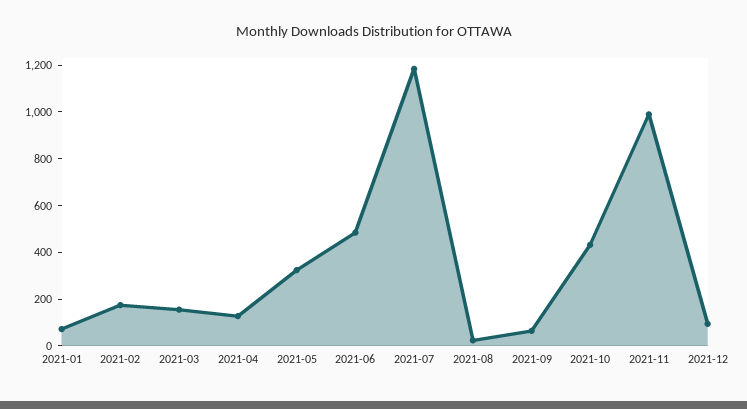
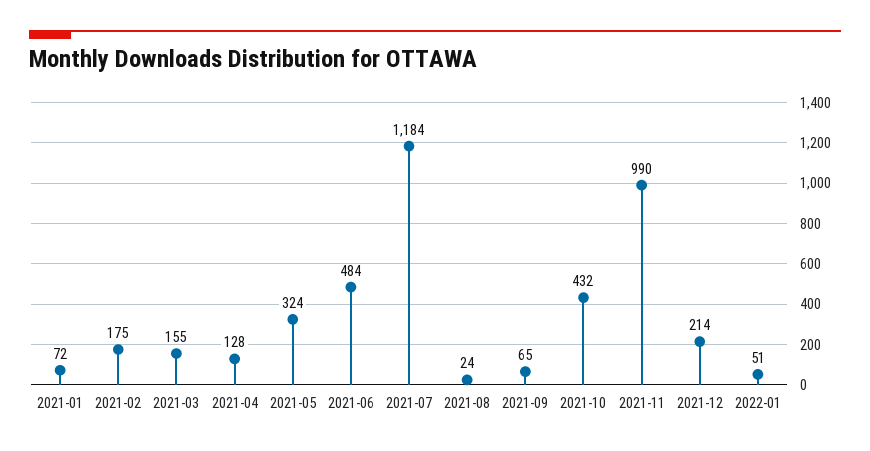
2021-12: 100 -> 214
2022-01: none -> 51

